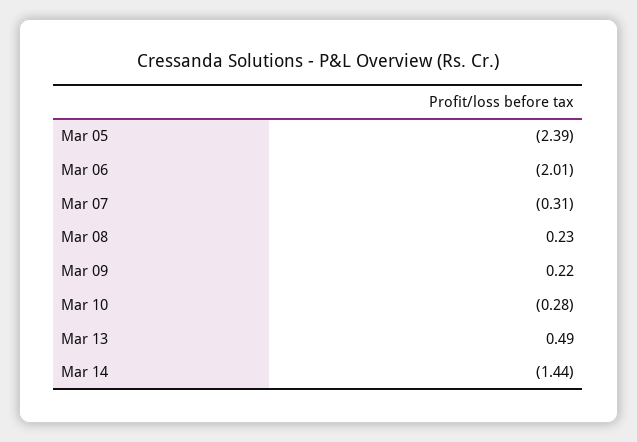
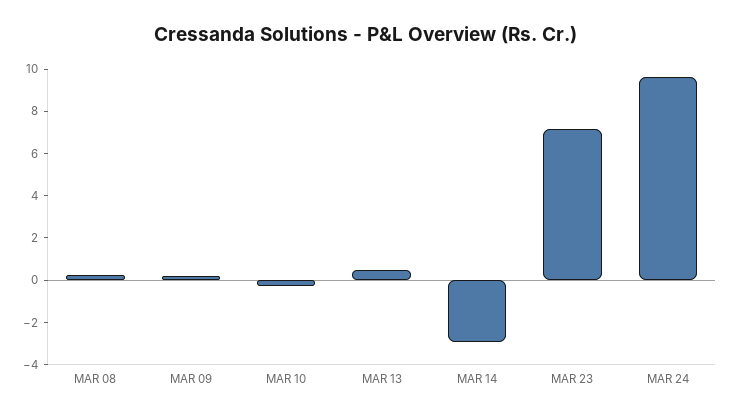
Mar 05: -2.39 -> none
Mar 06: -2.01 -> none
Mar 07: -0.31 -> none
Mar 14: -1.44 -> -3
MAR 23: none -> 7
MAR 24: none -> 9.5

